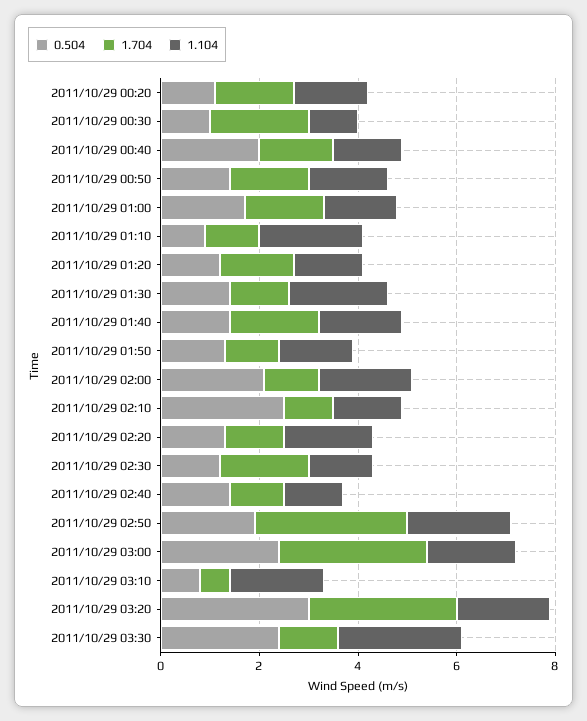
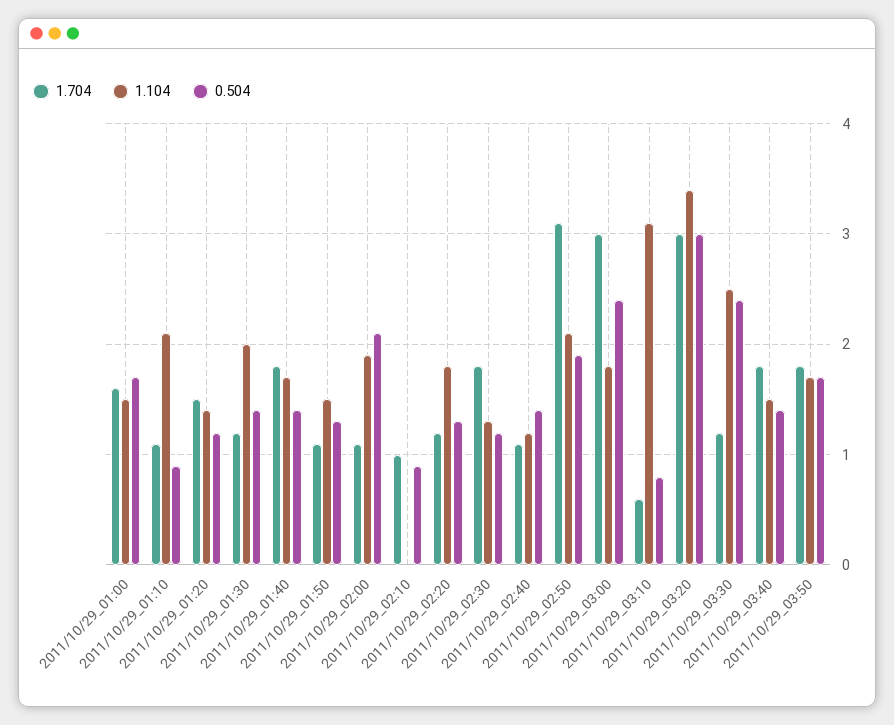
0.504, 2011/10/29 00:20: 1 -> none
1.704, 2011/10/29 00:20: 1.5 -> none
1.104, 2011/10/29 00:20: 1.5 -> none
0.504, 2011/10/29 00:30: 1 -> none
1.704, 2011/10/29 00:30: 2 -> none
1.104, 2011/10/29 00:30: 1 -> none
0.504, 2011/10/29 00:40: 2 -> none
1.704, 2011/10/29 00:40: 1.5 -> none
1.104, 2011/10/29 00:40: 1.5 -> none
0.504, 2011/10/29 00:50: 1.5 -> none
1.704, 2011/10/29 00:50: 1.5 -> none
1.104, 2011/10/29 00:50: 1.5 -> none
0.504, 2011/10/29 02:10: 2.5 -> 0.9
1.104, 2011/10/29 02:10: 1.5 -> 0
1.104, 2011/10/29 03:10: 2 -> 3.1
1.104, 2011/10/29 03:20: 2 -> 3.4
1.704, 2011/10/29_03:40: none -> 1.8
1.104, 2011/10/29_03:40: none -> 1.5
0.504, 2011/10/29_03:40: none -> 1.4
1.704, 2011/10/29_03:50: none -> 1.8
1.104, 2011/10/29_03:50: none -> 1.7
0.504, 2011/10/29_03:50: none -> 1.7

